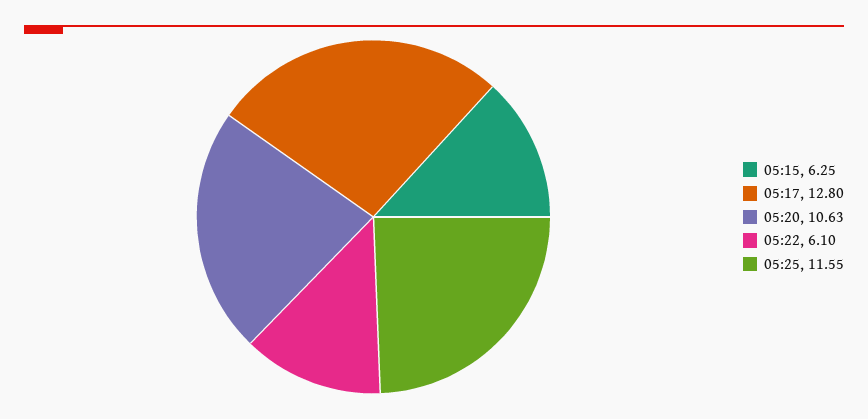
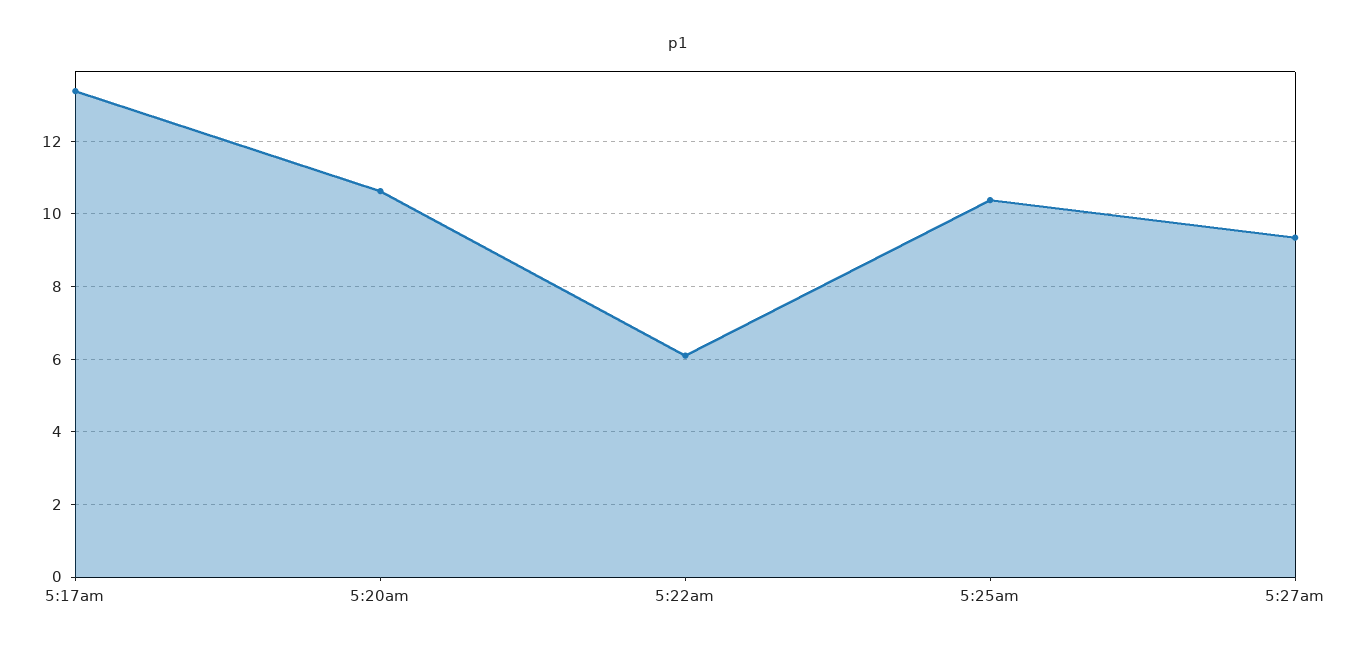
05:15: 6.25 -> none
05:17: 12.8 -> 13.4
05:25: 11.55 -> 10.4
5:27am: none -> 9.4

